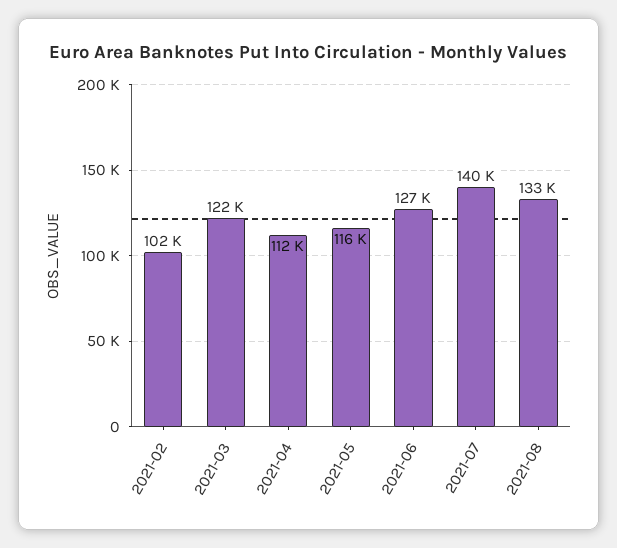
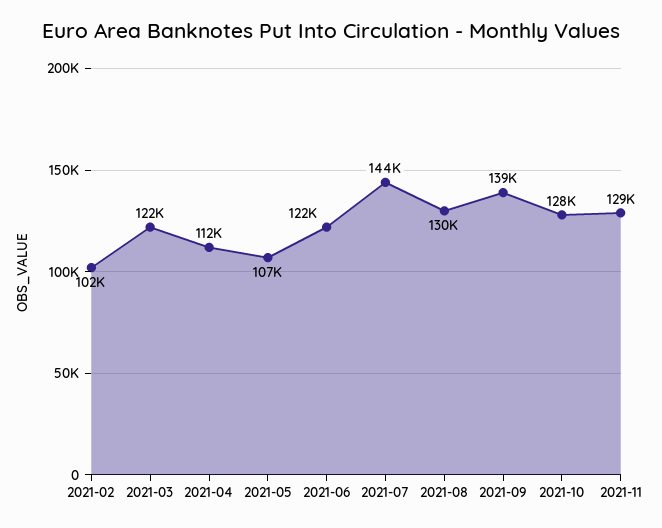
2021-05: 116000 -> 107000
2021-06: 127000 -> 122000
2021-07: 140000 -> 144000
2021-08: 133000 -> 130000
2021-09: none -> 139000
2021-10: none -> 128000
2021-11: none -> 129000

